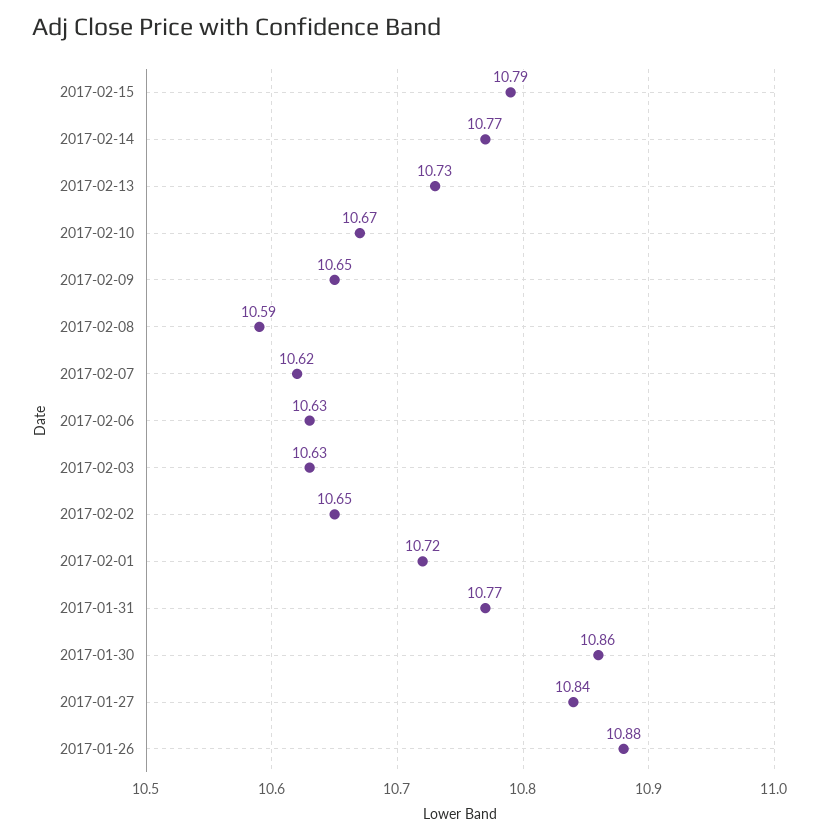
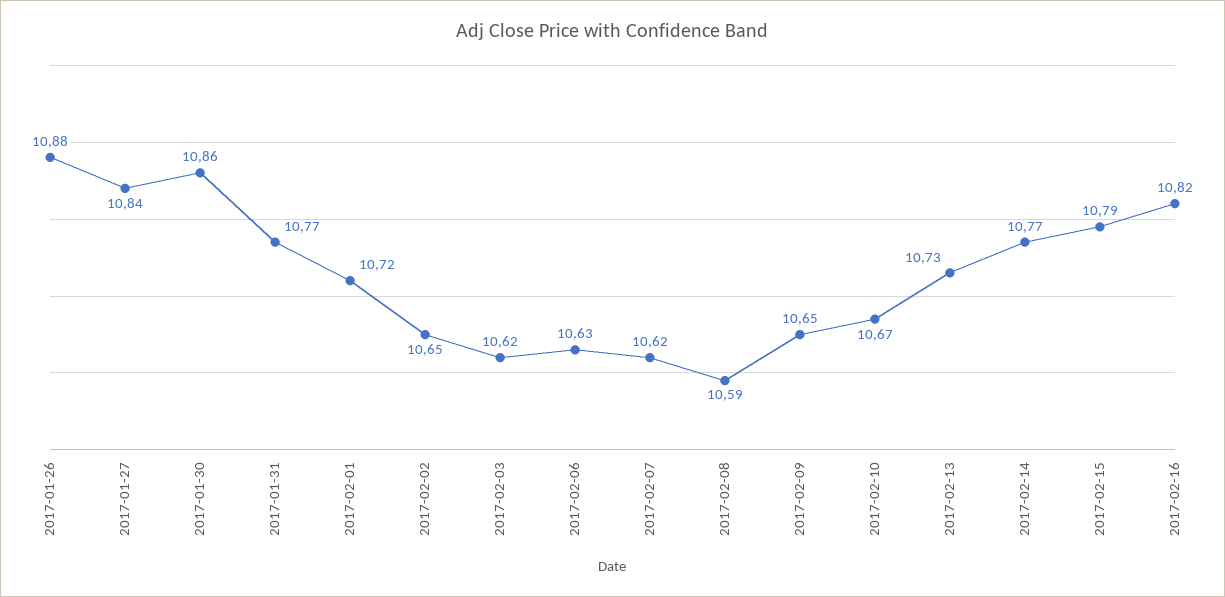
2017-02-03: 10.63 -> 10.62
2017-02-16: none -> 10.82

